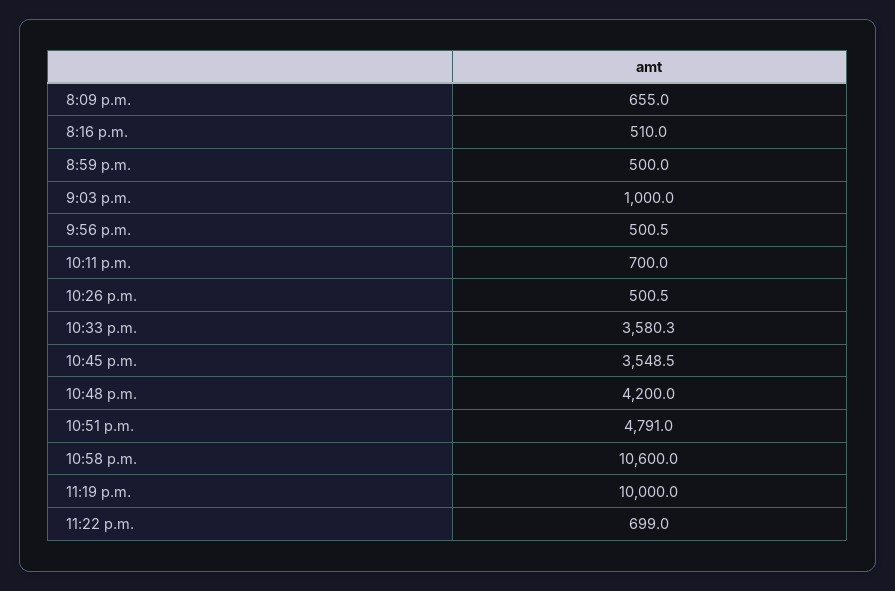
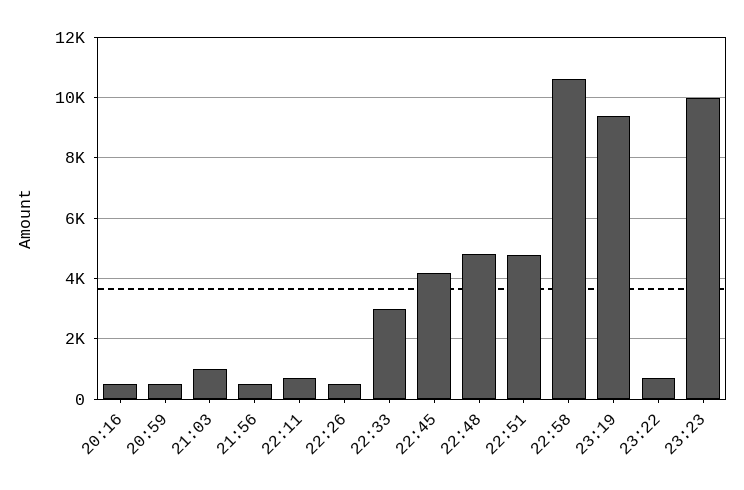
8:09 p.m.: 655 -> none
10:33 p.m.: 3580.3 -> 3000
10:45 p.m.: 3548.5 -> 4200
10:48 p.m.: 4200 -> 4800
11:19 p.m.: 10000 -> 9400
23:23: none -> 10000

